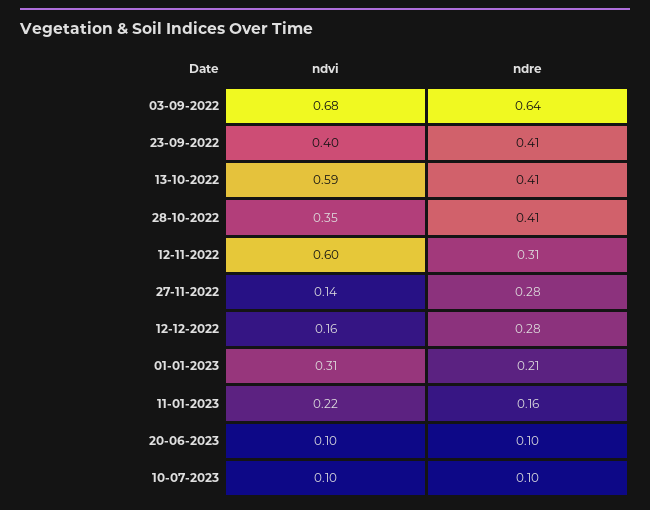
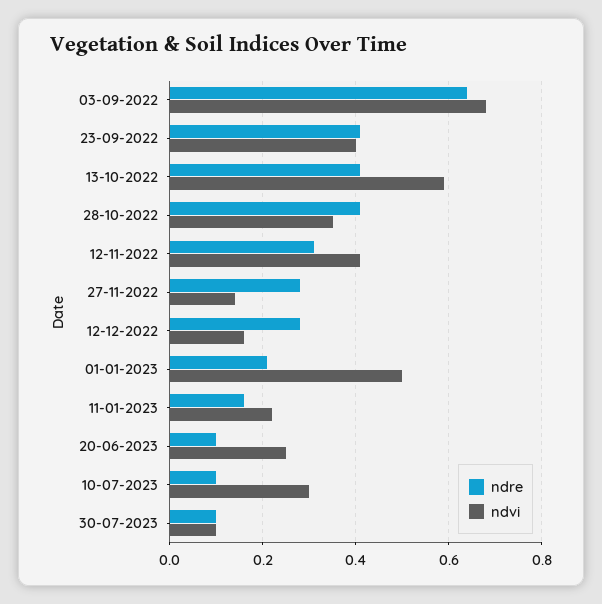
ndvi, 12-11-2022: 0.6 -> 0.4
ndvi, 01-01-2023: 0.31 -> 0.5
ndvi, 20-06-2023: 0.1 -> 0.25
ndvi, 10-07-2023: 0.1 -> 0.3
ndre, 30-07-2023: none -> 0.1
ndvi, 30-07-2023: none -> 0.1

